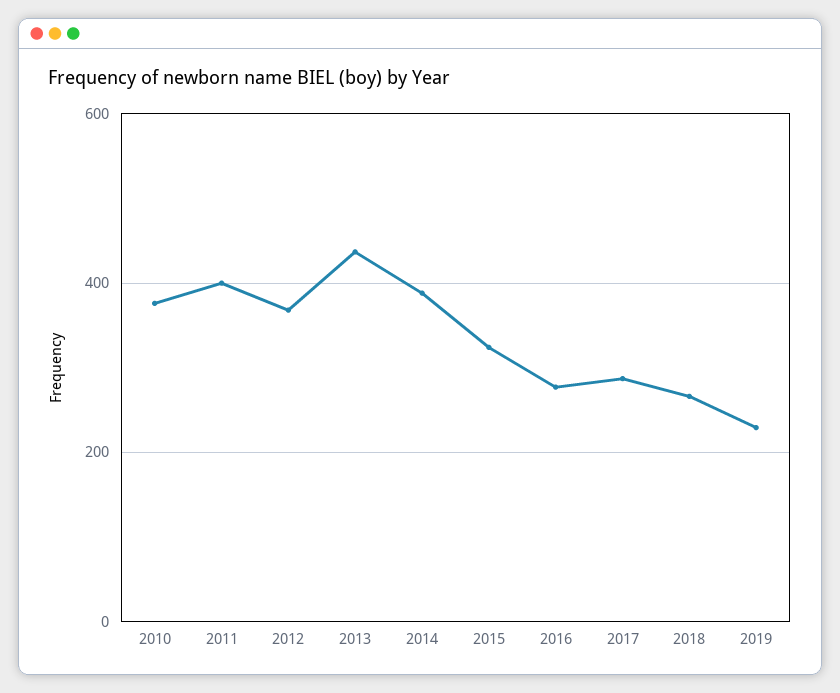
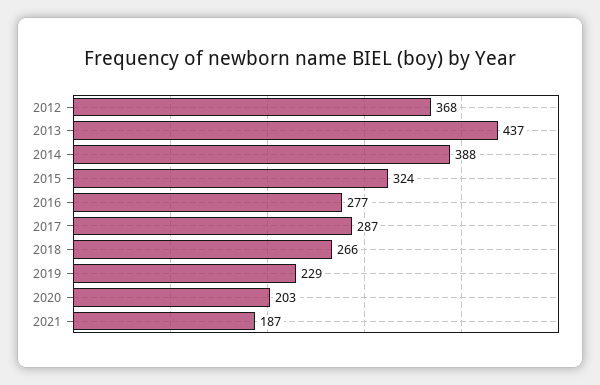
2010: 380 -> none
2011: 400 -> none
2020: none -> 203
2021: none -> 187

